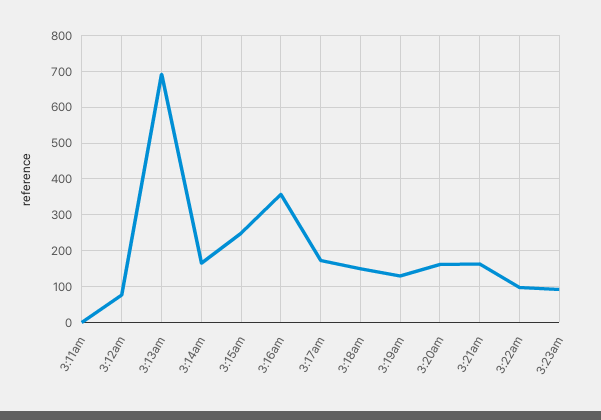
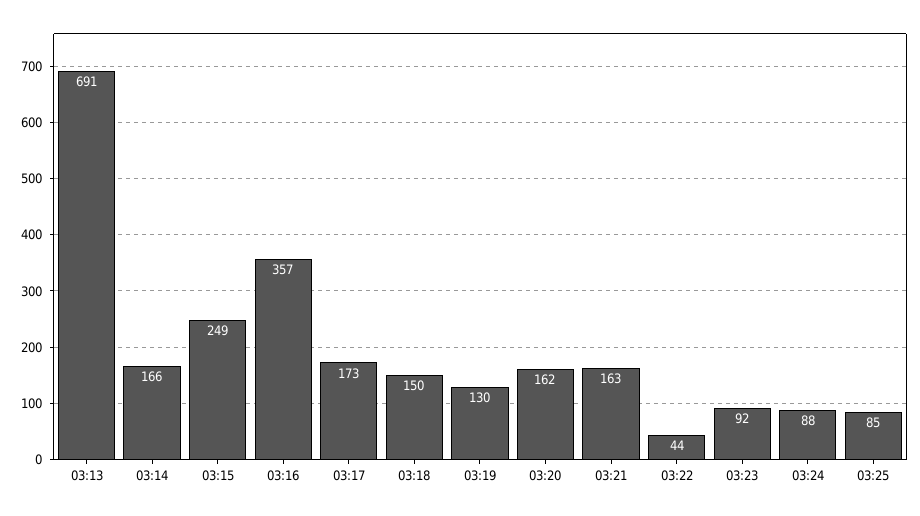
3:11am: 0 -> none
3:12am: 80 -> none
3:22am: 100 -> 44
03:24: none -> 88
03:25: none -> 85

